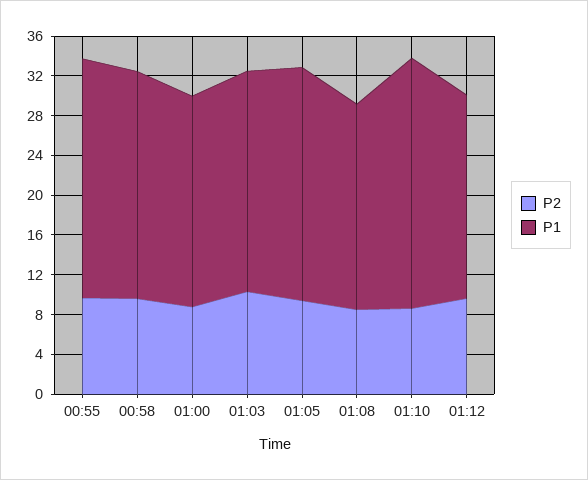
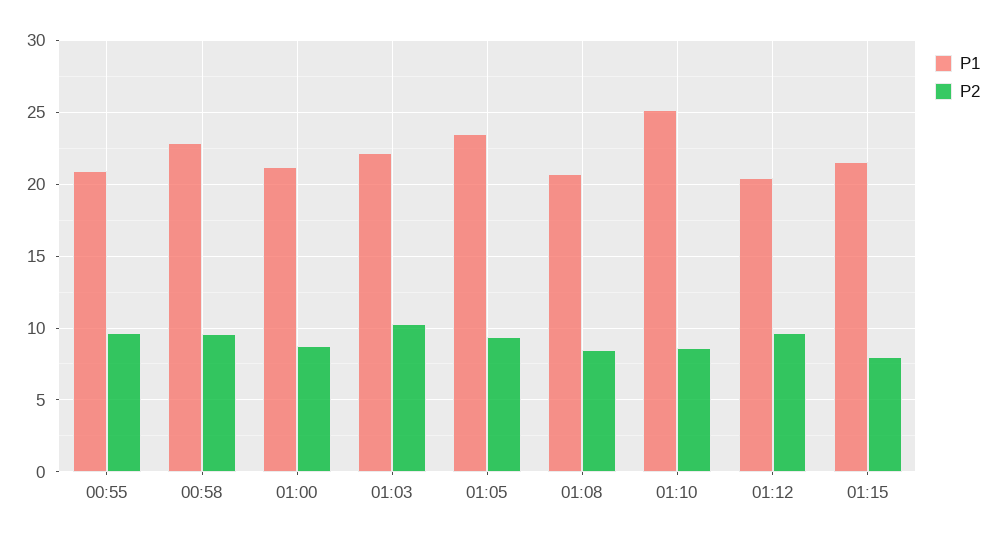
P1, 00:55: 24 -> 21
P1, 01:15: none -> 21.5
P2, 01:15: none -> 8

